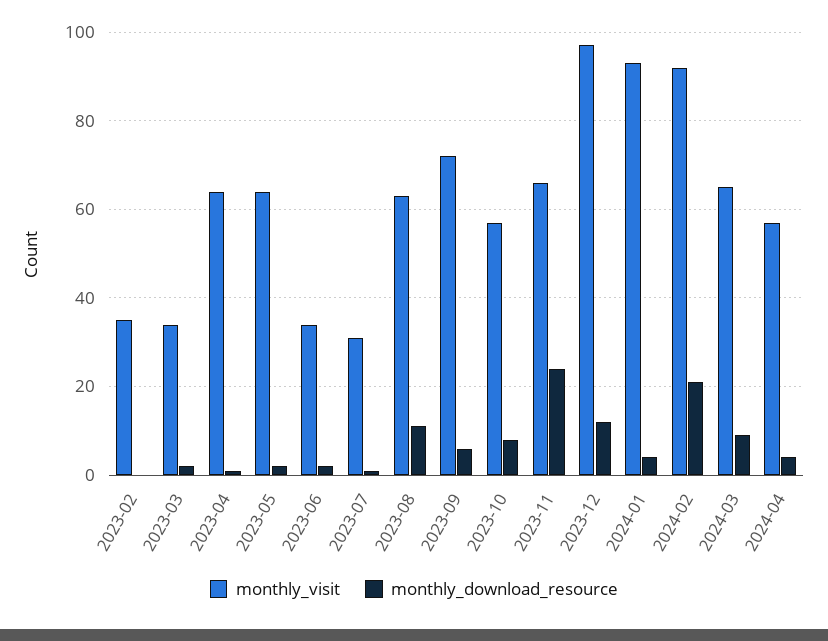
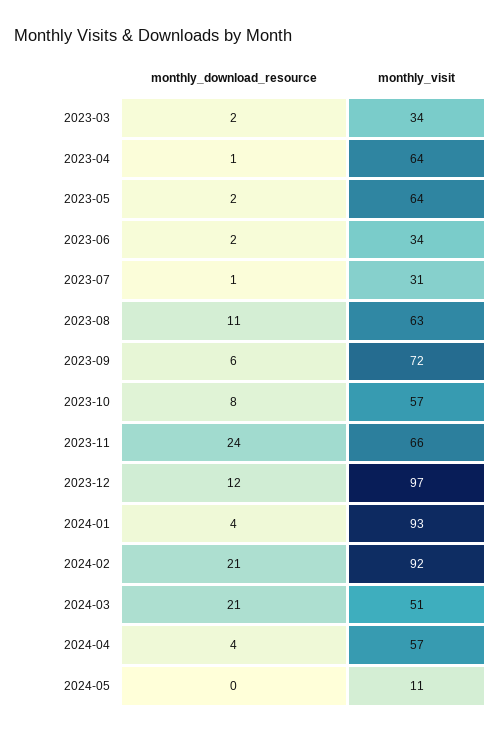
monthly_visit, 2023-02: 35 -> none
monthly_download_resource, 2023-02: 0 -> none
monthly_visit, 2024-03: 65 -> 51
monthly_download_resource, 2024-03: 10 -> 21
monthly_download_resource, 2024-05: none -> 0
monthly_visit, 2024-05: none -> 11

